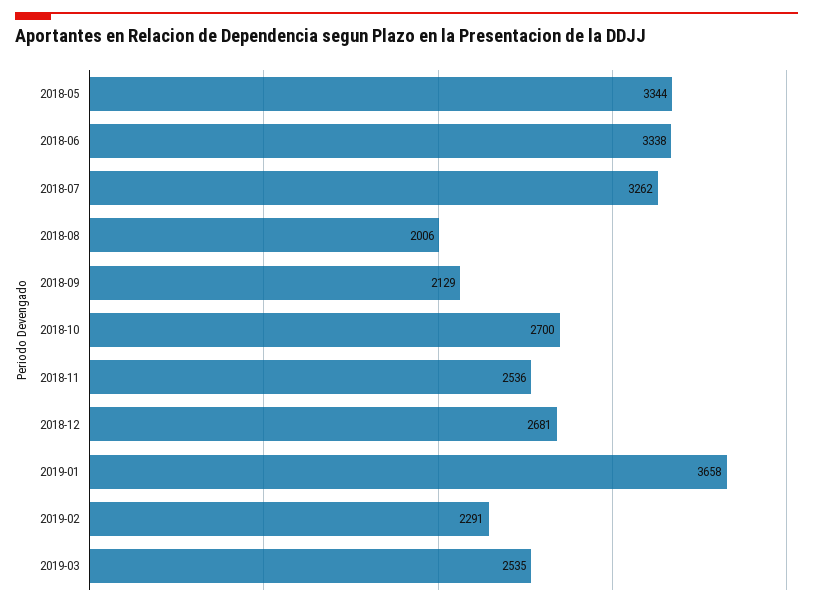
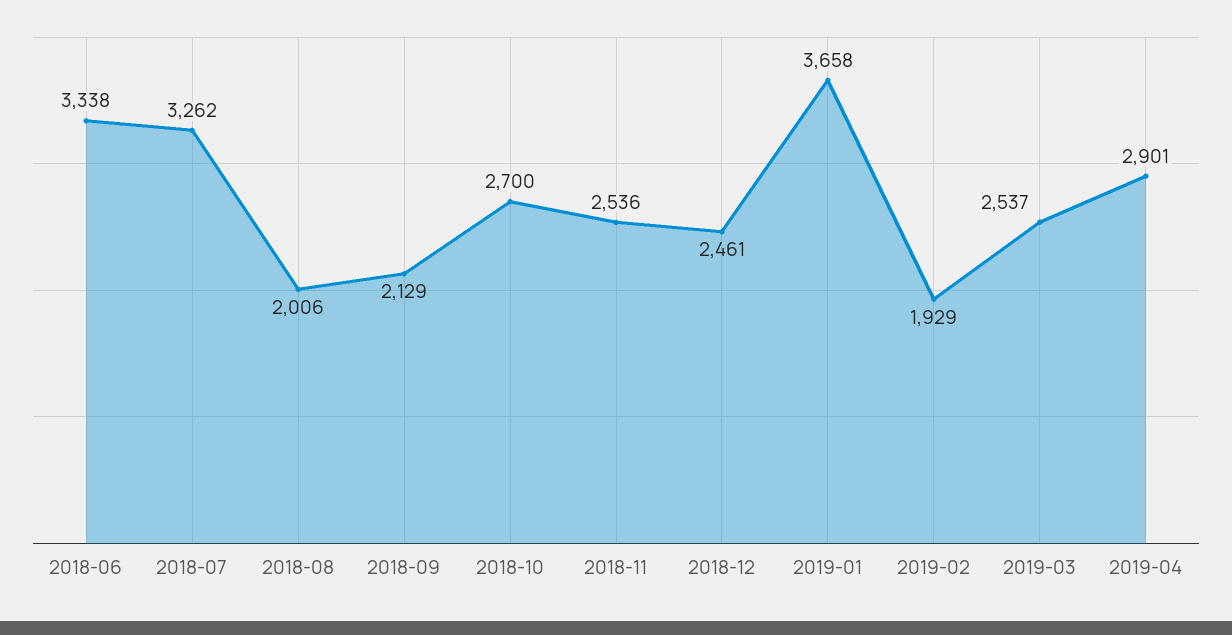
2018-05: 3344 -> none
2018-12: 2681 -> 2461
2019-02: 2291 -> 1929
2019-03: 2535 -> 2537
2019-04: none -> 2901

